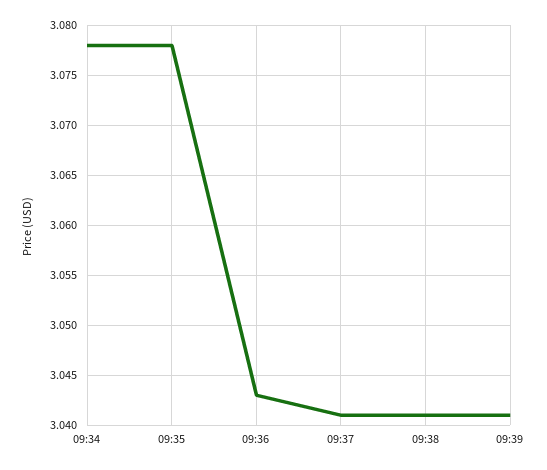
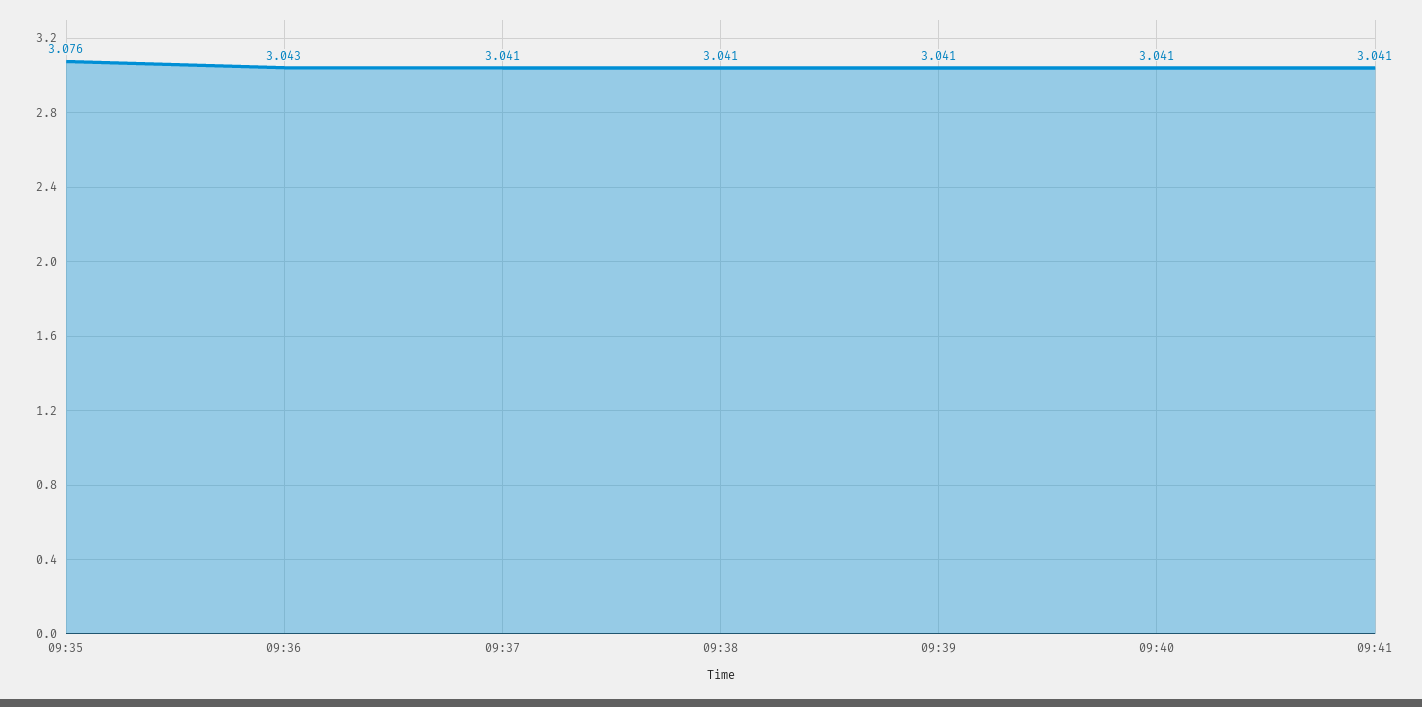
09:34: 3.078 -> none
09:35: 3.078 -> 3.076
09:40: none -> 3.041
09:41: none -> 3.041

